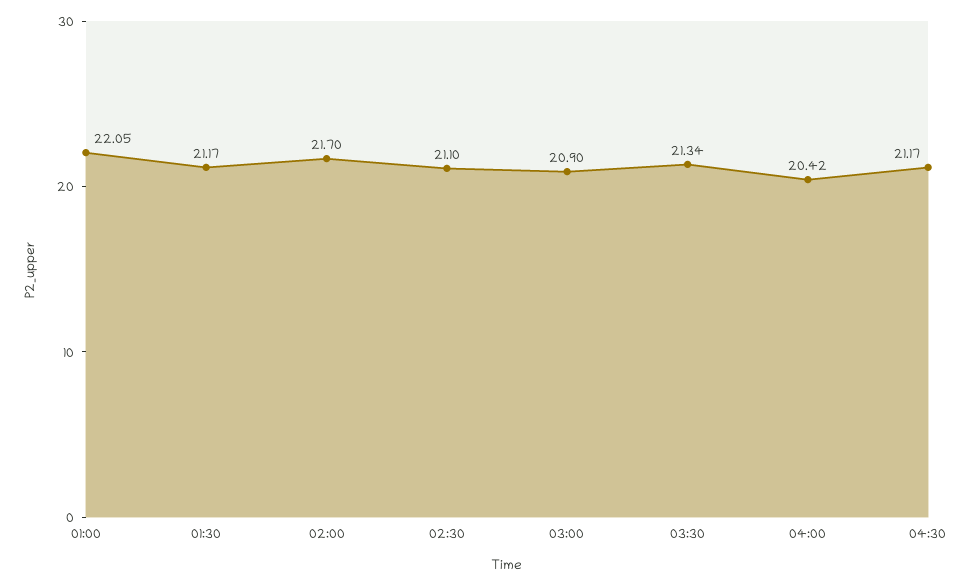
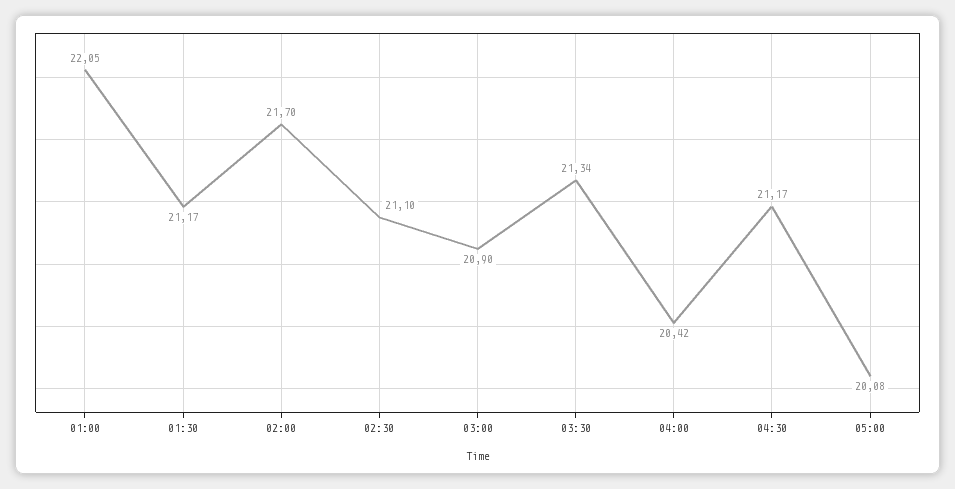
05:00: none -> 20.08

